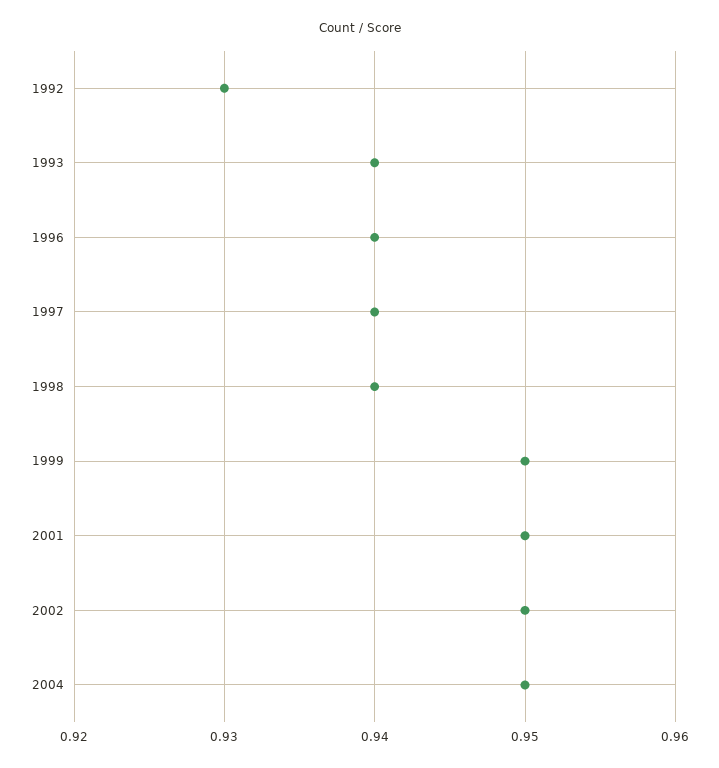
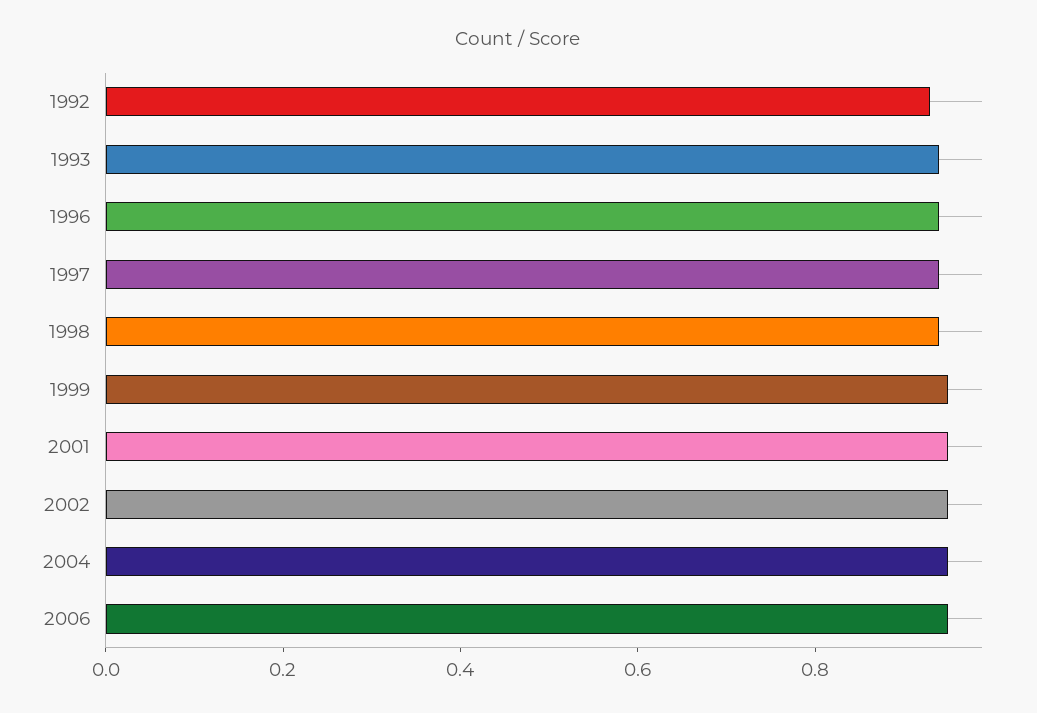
2006: none -> 0.95

